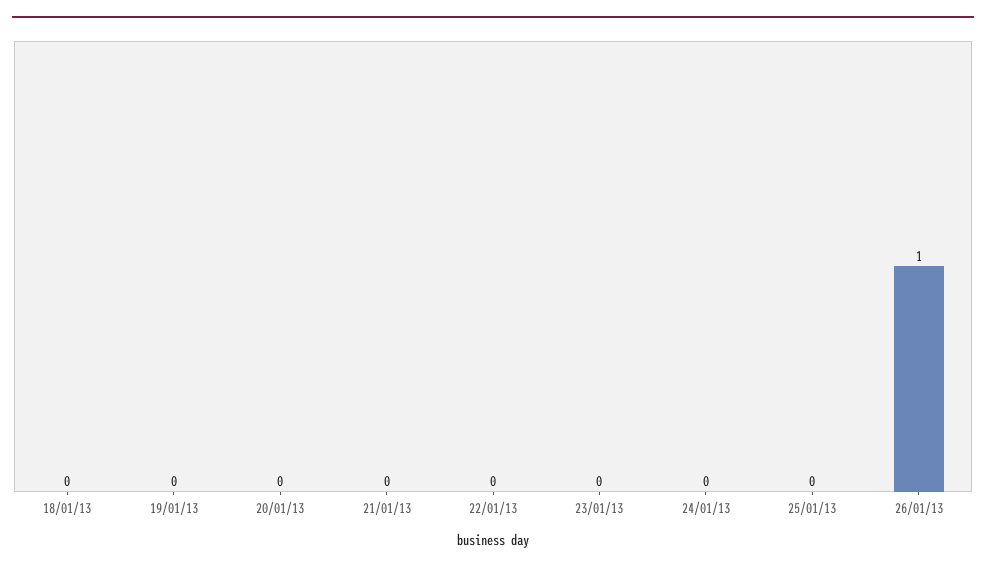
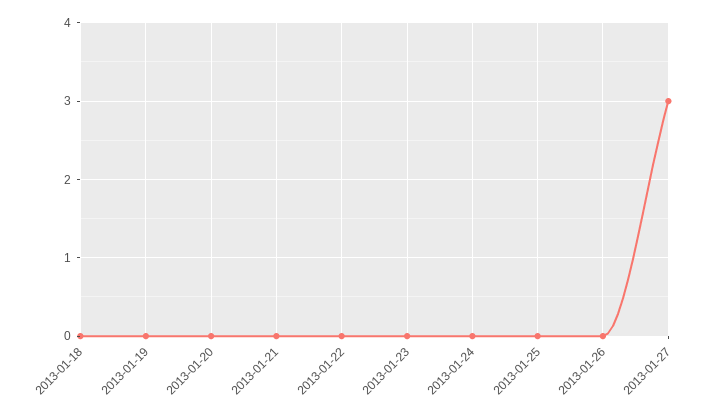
26/01/13: 1 -> 0
2013-01-27: none -> 3

